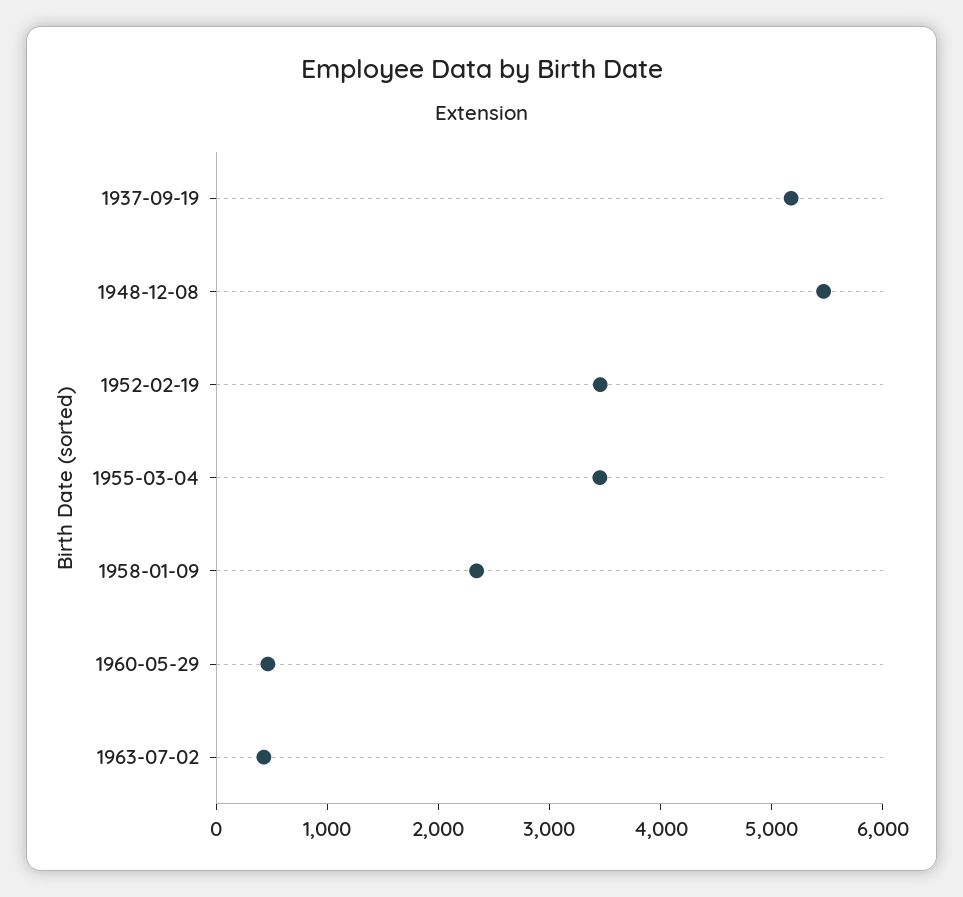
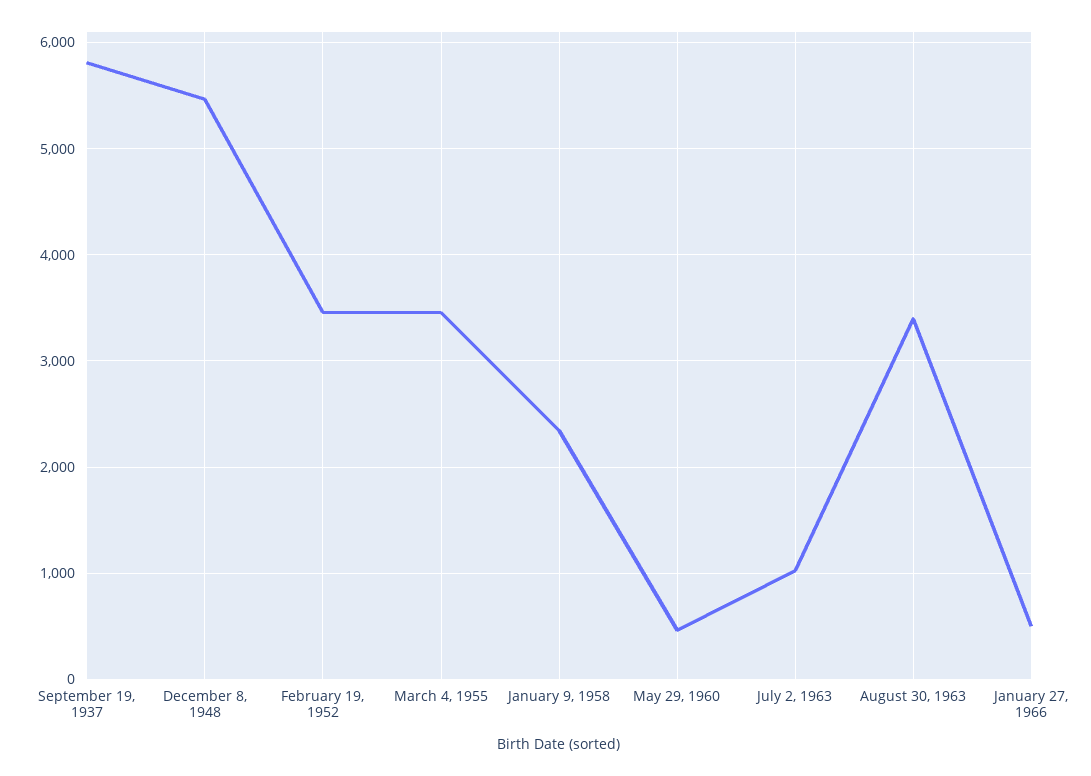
1937-09-19: 5200 -> 5800
1963-07-02: 400 -> 1000
August 30, 1963: none -> 3400
January 27, 1966: none -> 500

